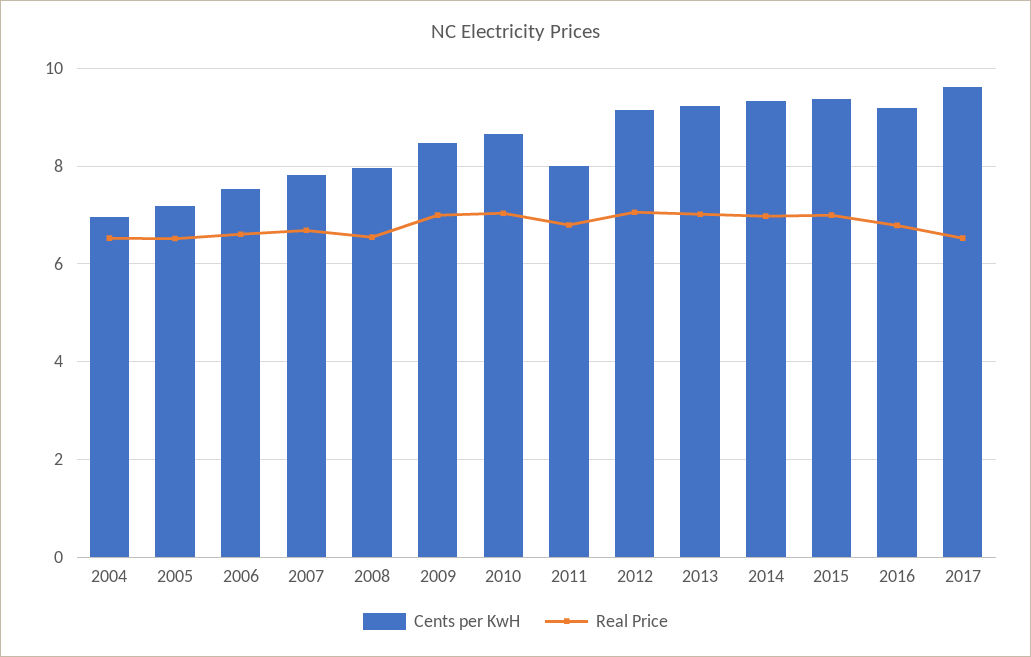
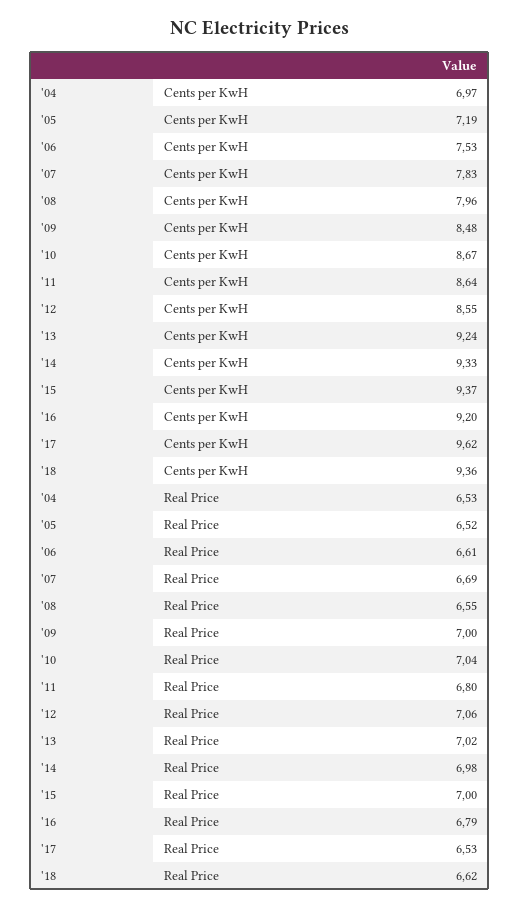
Cents per KwH, 2011: 8 -> 8.64
Cents per KwH, 2012: 9.2 -> 8.55
Cents per KwH, '18: none -> 9.36
Real Price, '18: none -> 6.62

